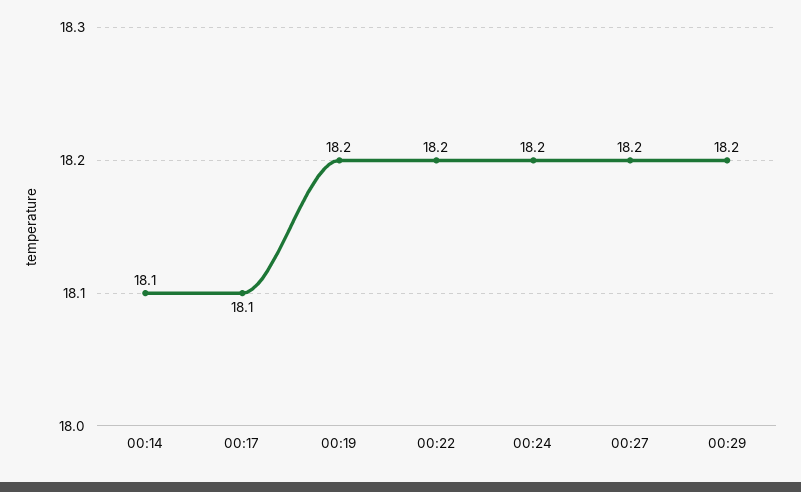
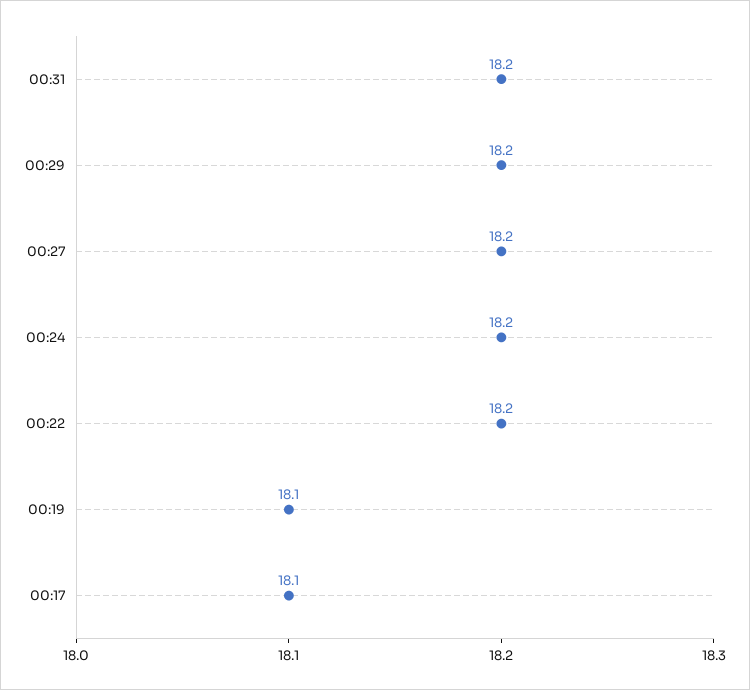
00:14: 18.1 -> none
00:19: 18.2 -> 18.1
00:31: none -> 18.2

